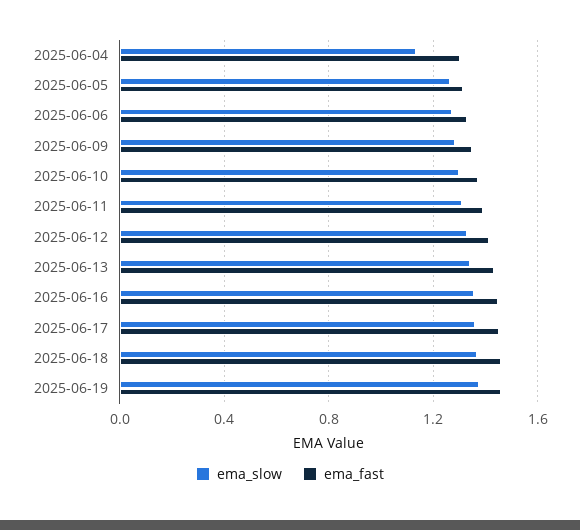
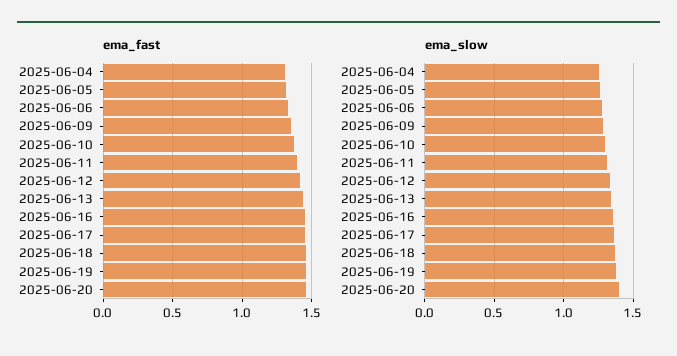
ema_slow, 2025-06-04: 1.15 -> 1.25
ema_fast, 2025-06-20: none -> 1.45
ema_slow, 2025-06-20: none -> 1.4

